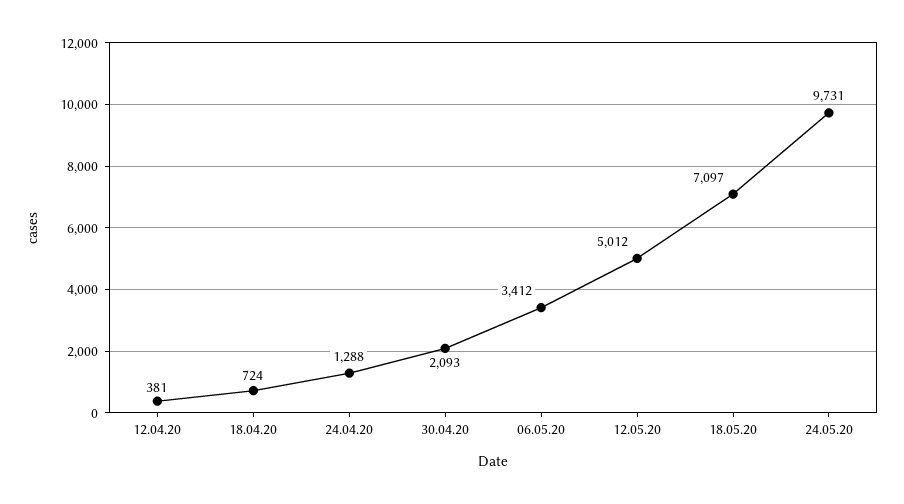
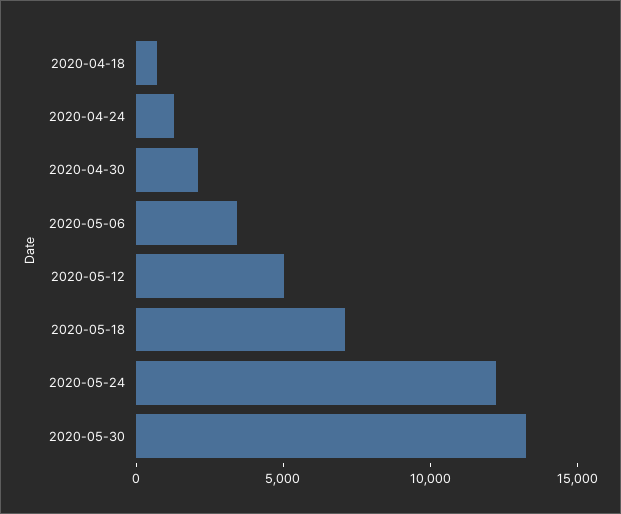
12.04.20: 381 -> none
24.05.20: 9731 -> 12000
2020-05-30: none -> 13000

